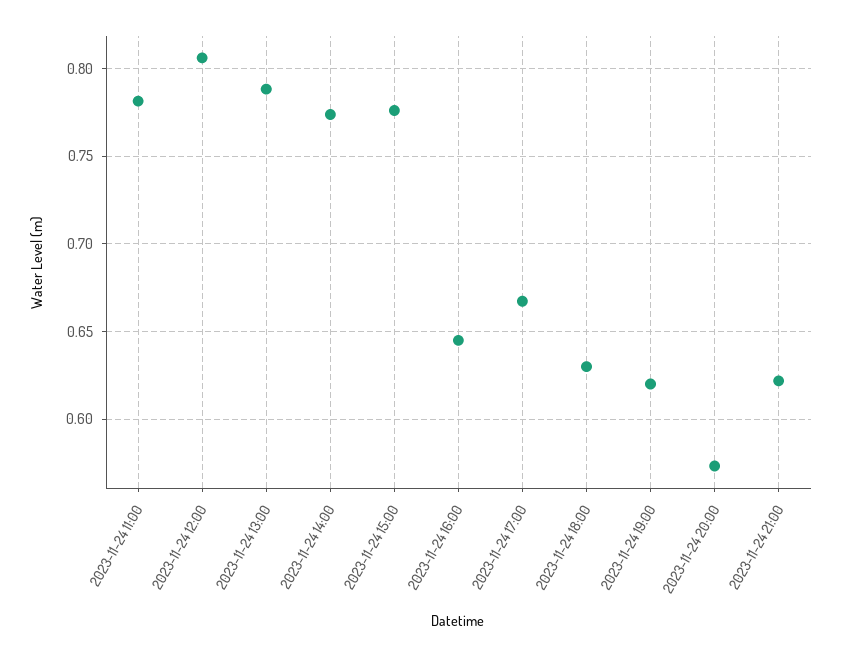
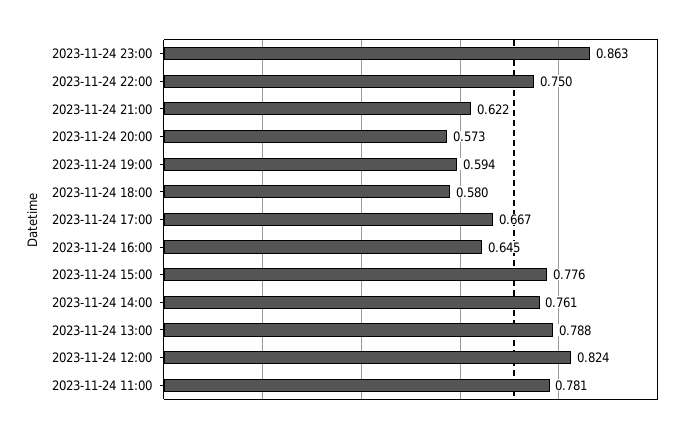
2023-11-24 12:00: 0.805 -> 0.824
2023-11-24 14:00: 0.775 -> 0.761
2023-11-24 18:00: 0.63 -> 0.58
2023-11-24 19:00: 0.62 -> 0.594
2023-11-24 23:00: none -> 0.863
2023-11-24 22:00: none -> 0.75

